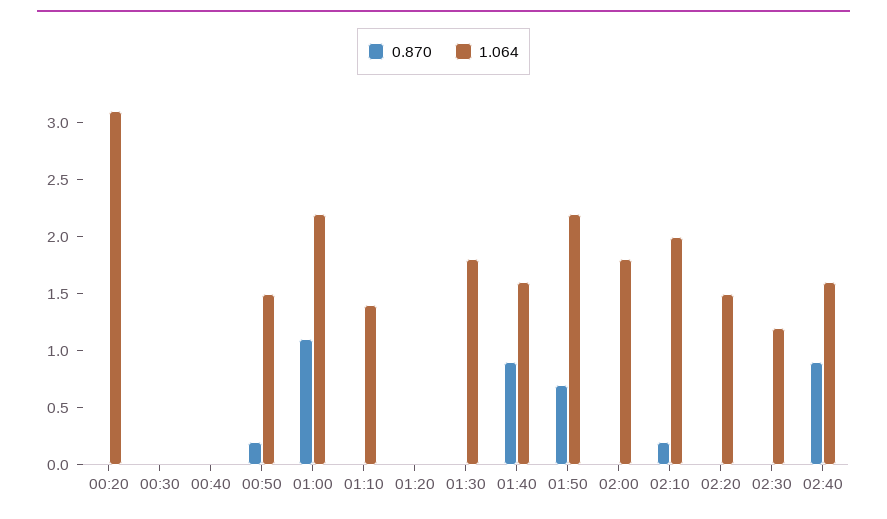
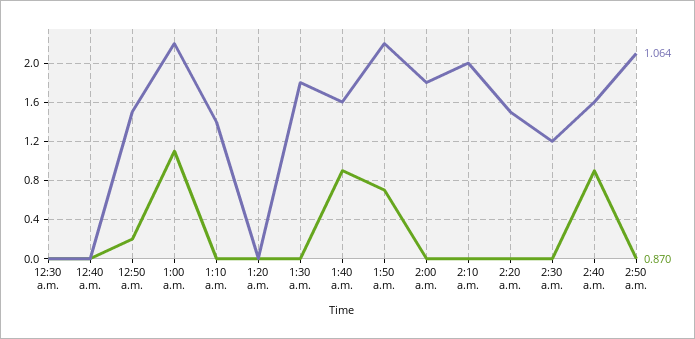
0.870, 00:20: 0 -> none
1.064, 00:20: 3.1 -> none
0.870, 02:10: 0.2 -> 0
1.064, 2:50 a.m.: none -> 2.1
0.870, 2:50 a.m.: none -> 0

